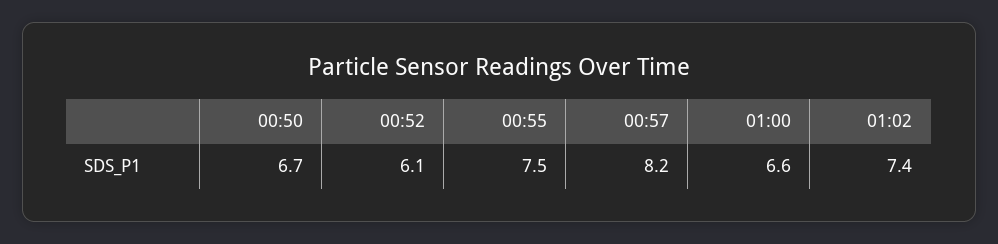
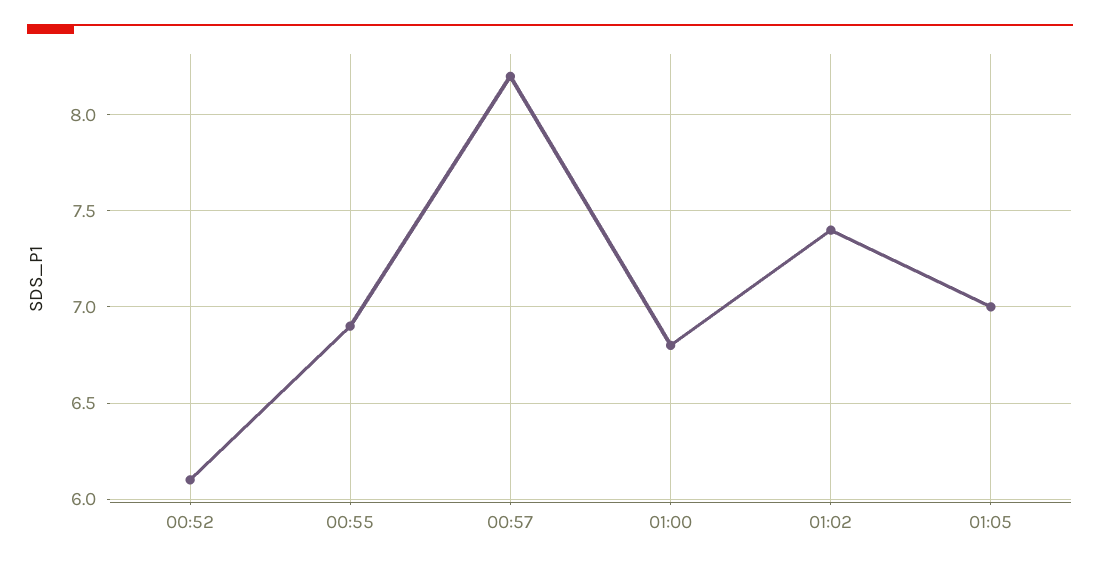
00:50: 6.7 -> none
00:55: 7.5 -> 6.9
01:00: 6.6 -> 6.8
01:05: none -> 7

